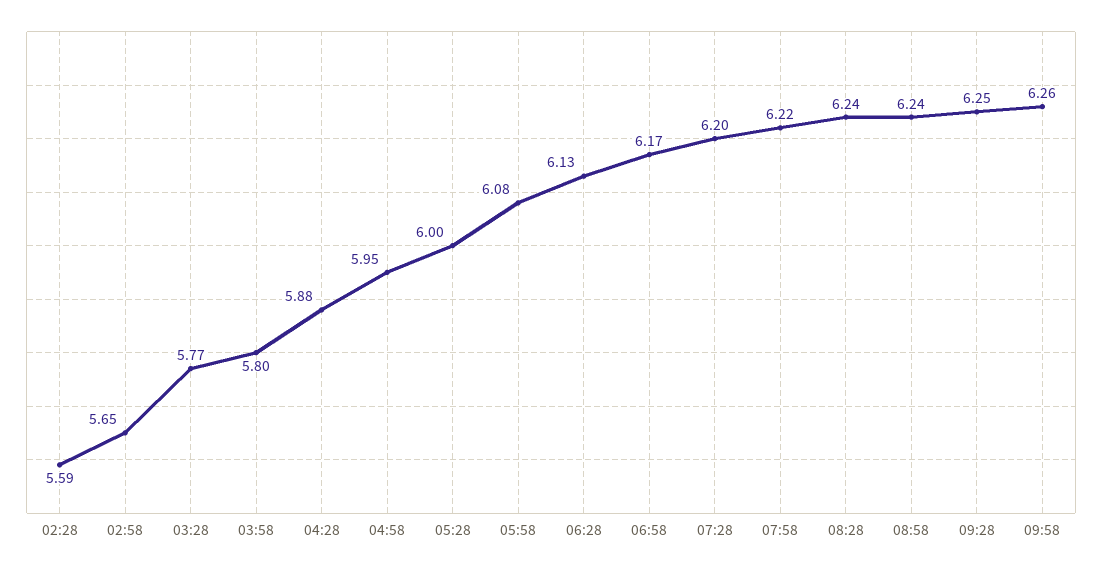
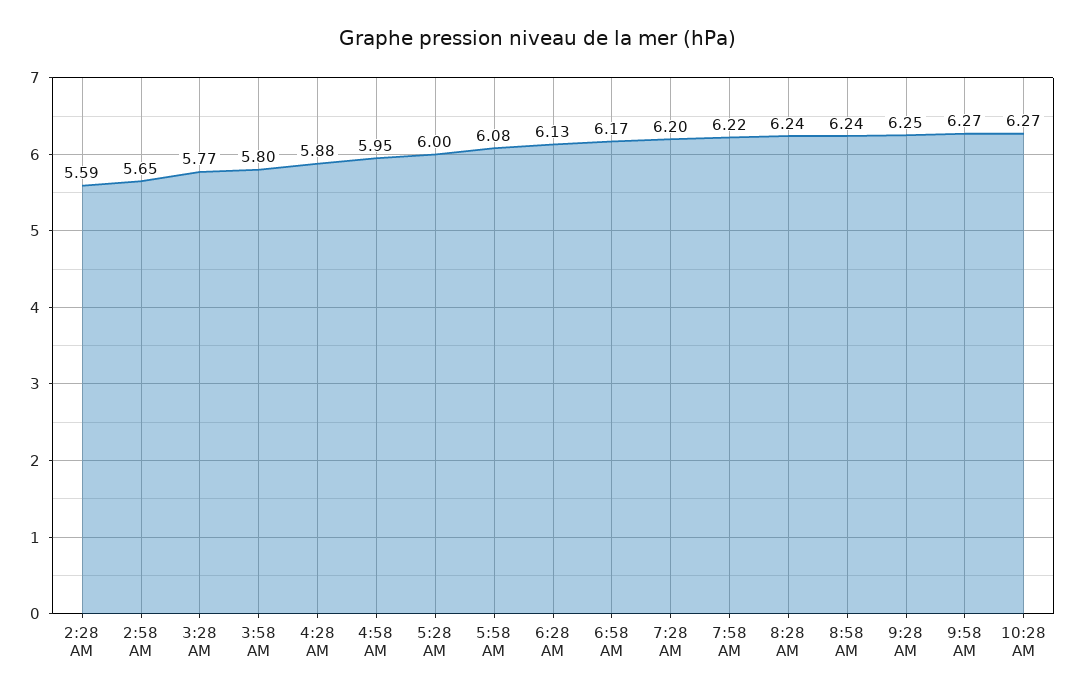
09:58: 6.26 -> 6.27
10:28 AM: none -> 6.27

